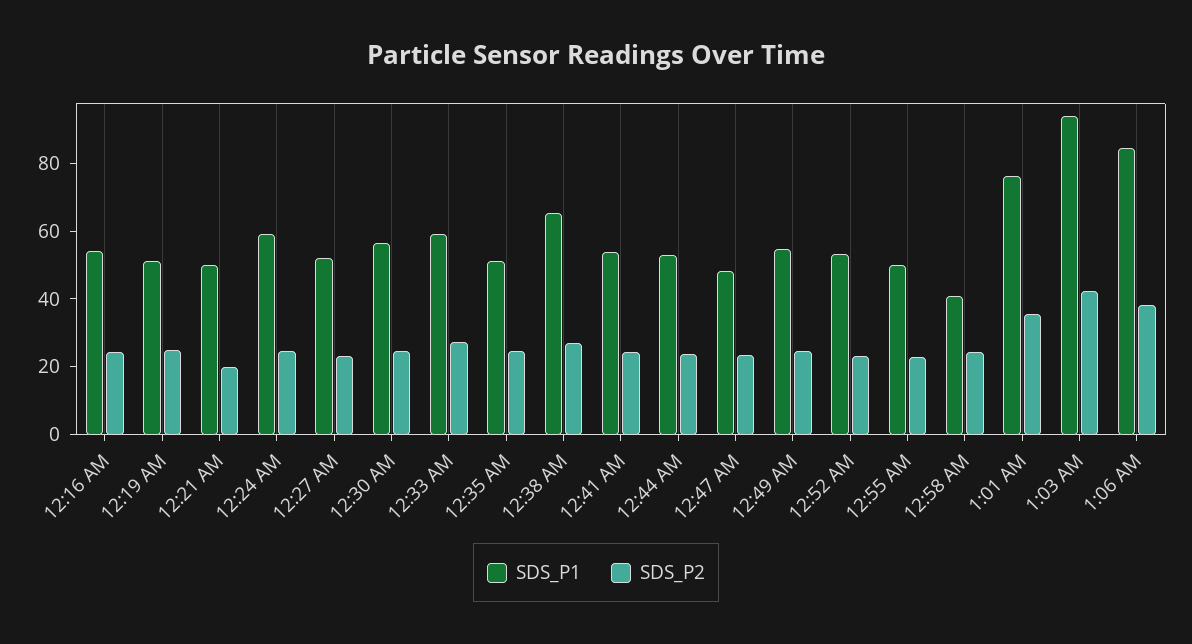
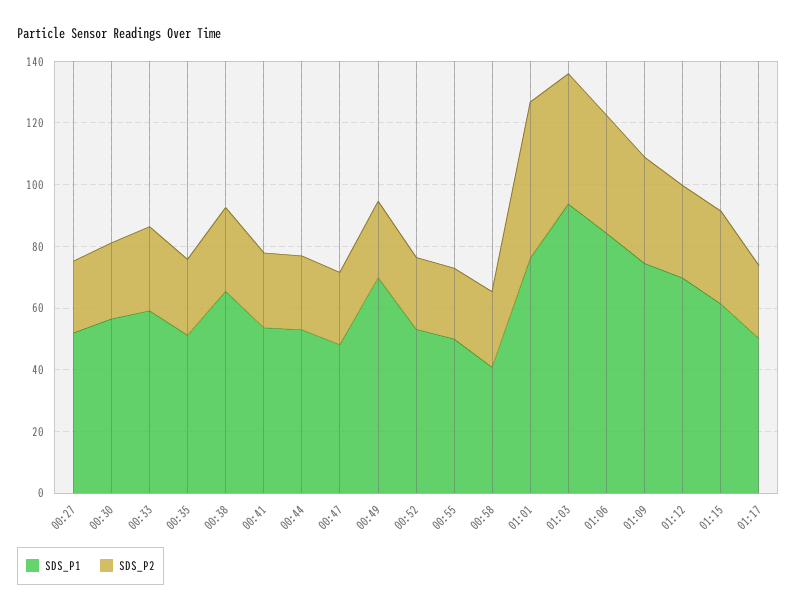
SDS_P1, 12:16 AM: 55 -> none
SDS_P2, 12:16 AM: 25 -> none
SDS_P1, 12:19 AM: 50 -> none
SDS_P2, 12:19 AM: 25 -> none
SDS_P1, 12:21 AM: 50 -> none
SDS_P2, 12:21 AM: 20 -> none
SDS_P1, 12:24 AM: 60 -> none
SDS_P2, 12:24 AM: 25 -> none
SDS_P1, 12:49 AM: 55 -> 70
SDS_P2, 1:01 AM: 35 -> 50
SDS_P1, 01:09: none -> 75
SDS_P2, 01:09: none -> 35
SDS_P1, 01:12: none -> 70
SDS_P2, 01:12: none -> 30
SDS_P1, 01:15: none -> 60
SDS_P2, 01:15: none -> 30
SDS_P1, 01:17: none -> 50
SDS_P2, 01:17: none -> 25

